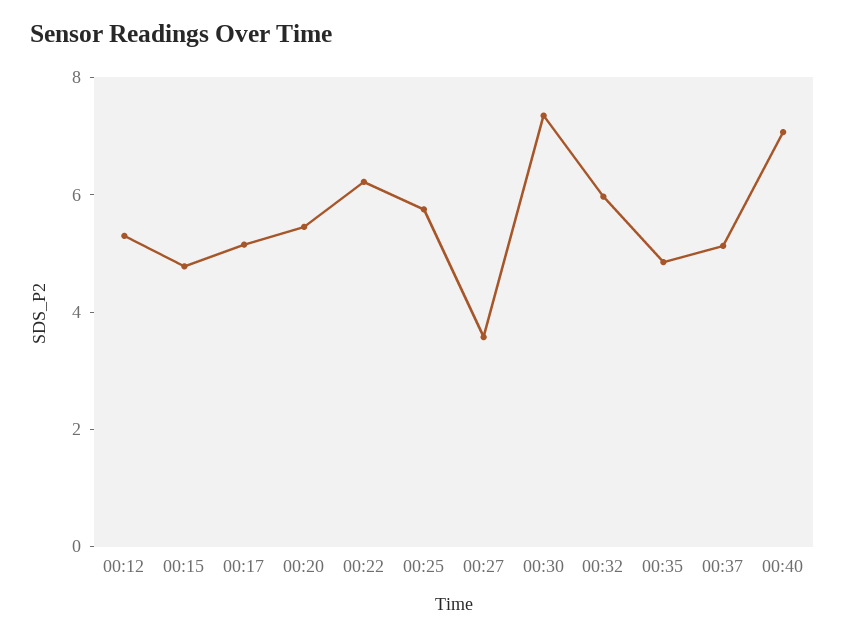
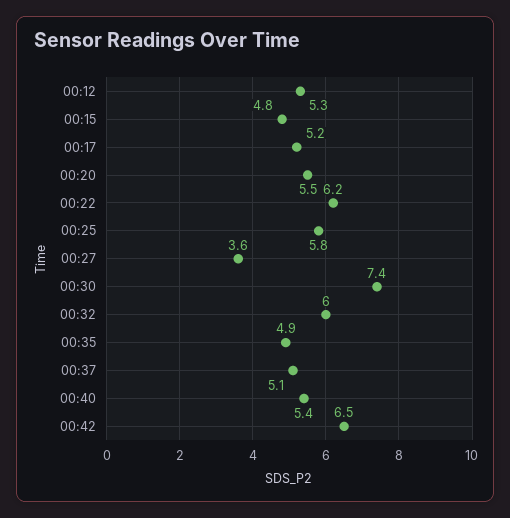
00:40: 7 -> 5.4
00:42: none -> 6.5

